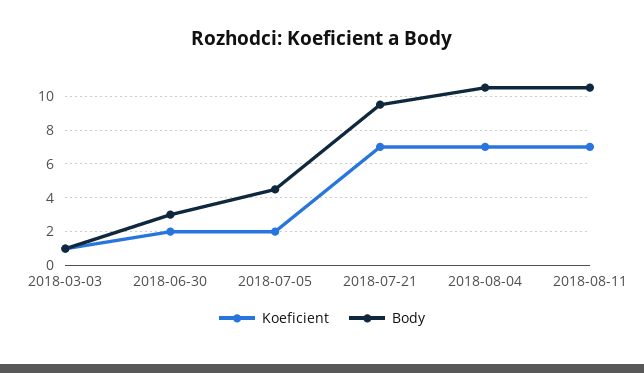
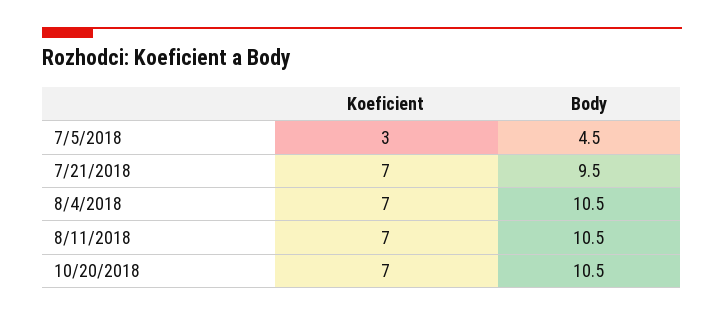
Koeficient, 2018-03-03: 1 -> none
Body, 2018-03-03: 1 -> none
Koeficient, 2018-06-30: 2 -> none
Body, 2018-06-30: 3 -> none
Koeficient, 2018-07-05: 2 -> 3
Koeficient, 10/20/2018: none -> 7
Body, 10/20/2018: none -> 10.5

